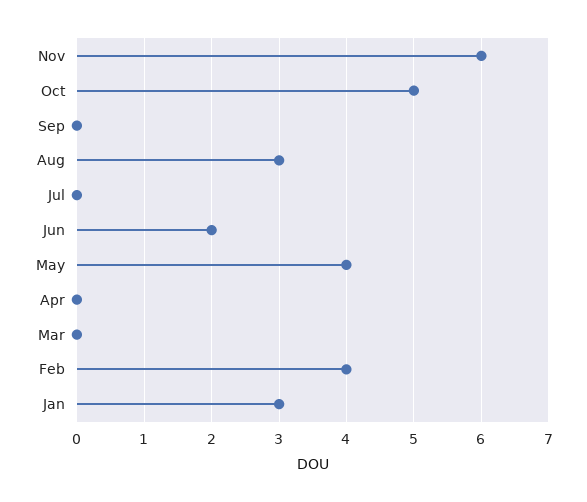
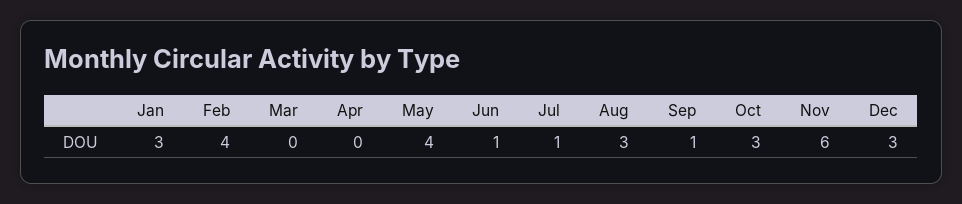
Oct: 5 -> 3
Sep: 0 -> 1
Jul: 0 -> 1
Jun: 2 -> 1
Dec: none -> 3

